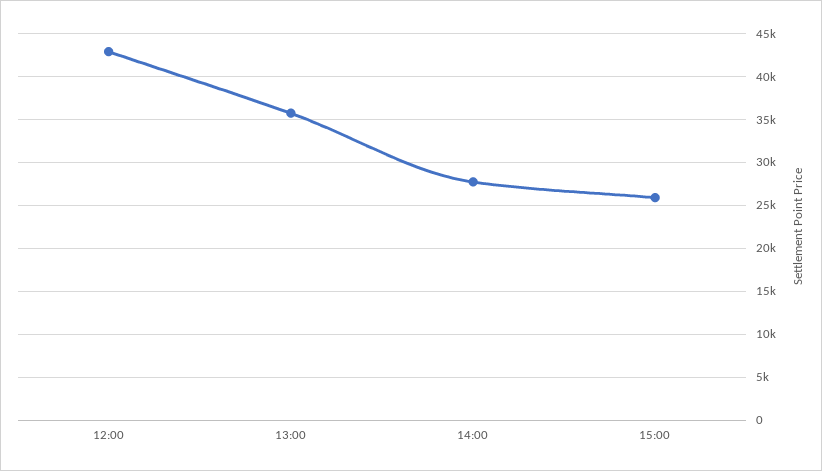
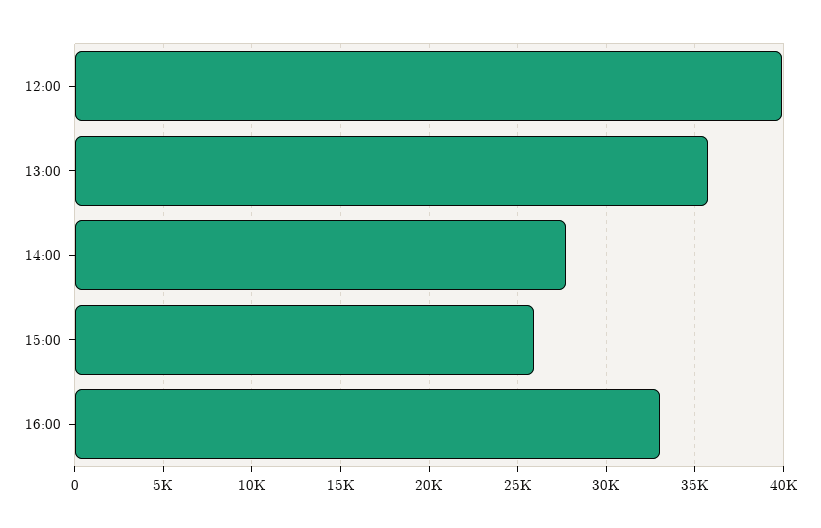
12:00: 43000 -> 40000
16:00: none -> 33000

